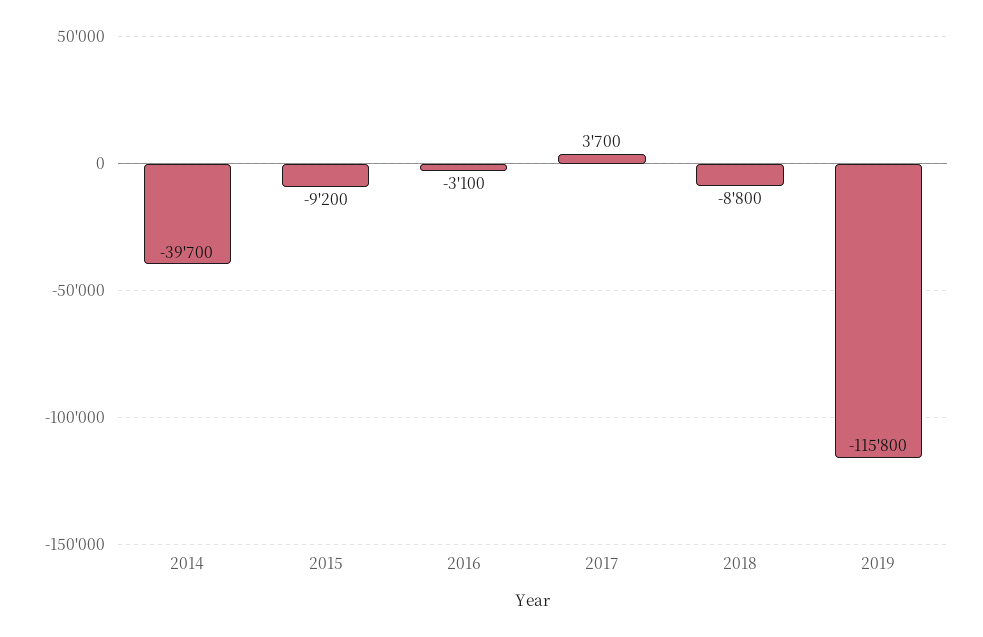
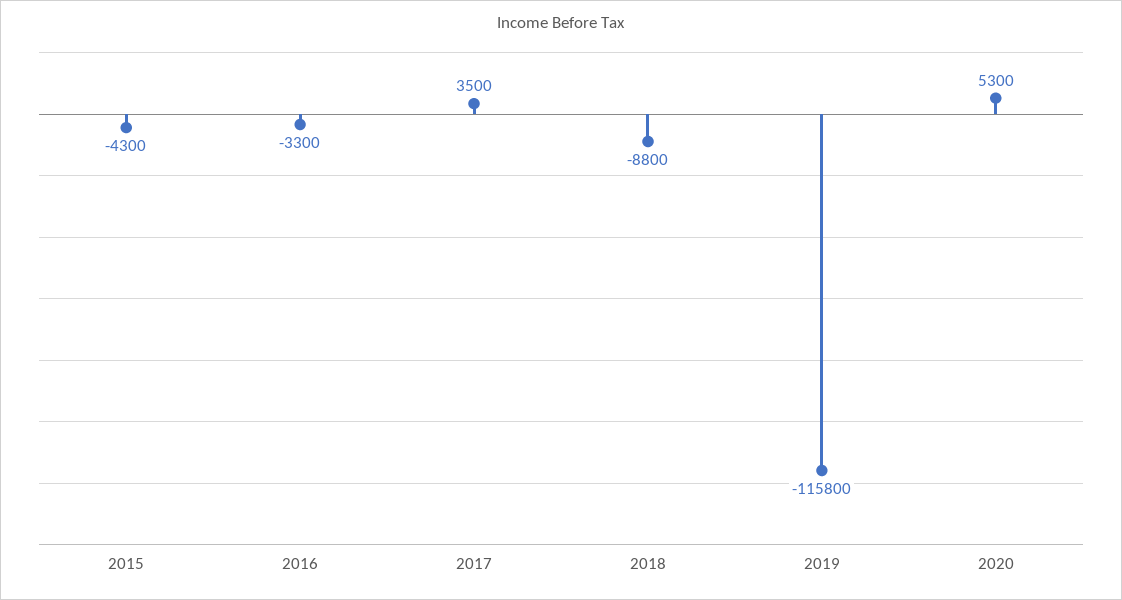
2014: -39700 -> none
2015: -9200 -> -4300
2016: -3100 -> -3300
2017: 3700 -> 3500
2020: none -> 5300

